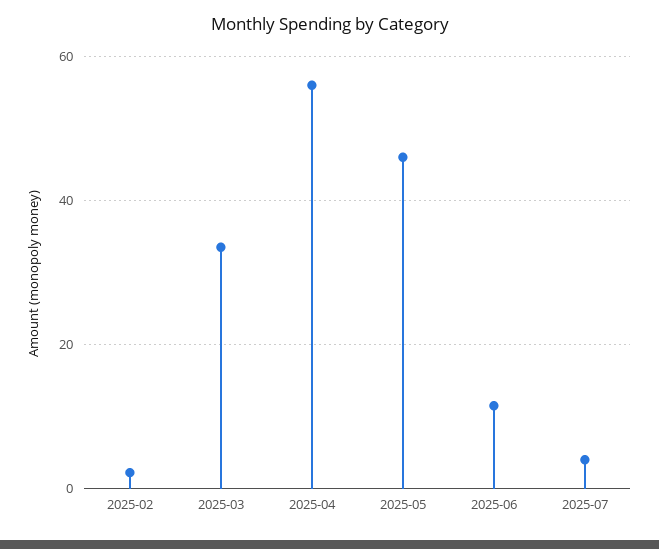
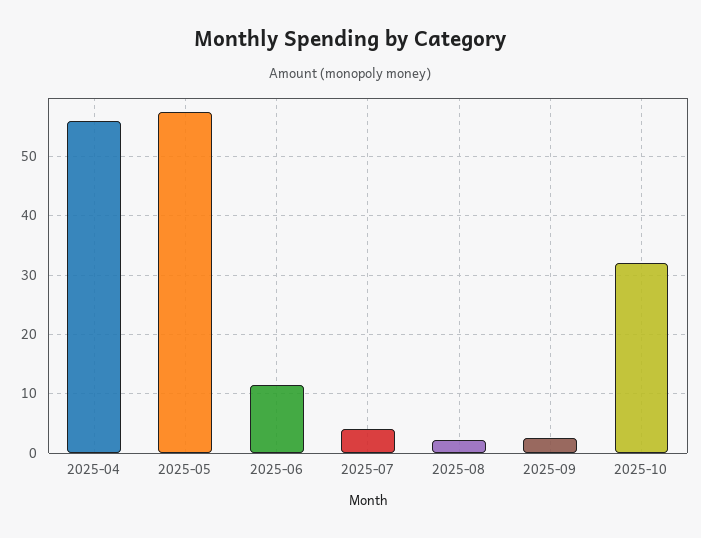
2025-02: 2 -> none
2025-03: 34 -> none
2025-05: 46 -> 58
2025-08: none -> 2
2025-09: none -> 2
2025-10: none -> 32

